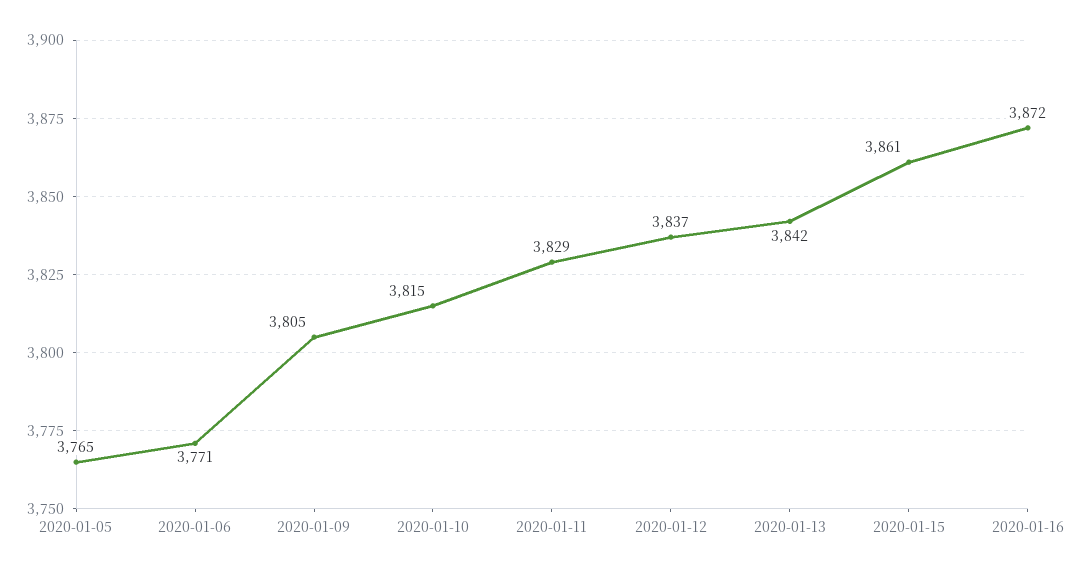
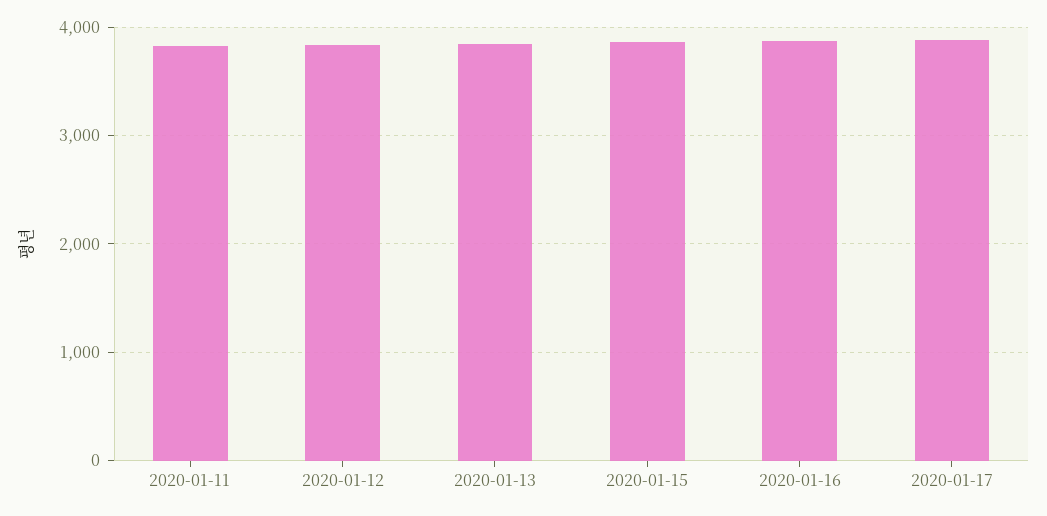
2020-01-05: 3765 -> none
2020-01-06: 3771 -> none
2020-01-09: 3805 -> none
2020-01-10: 3815 -> none
2020-01-17: none -> 3900

